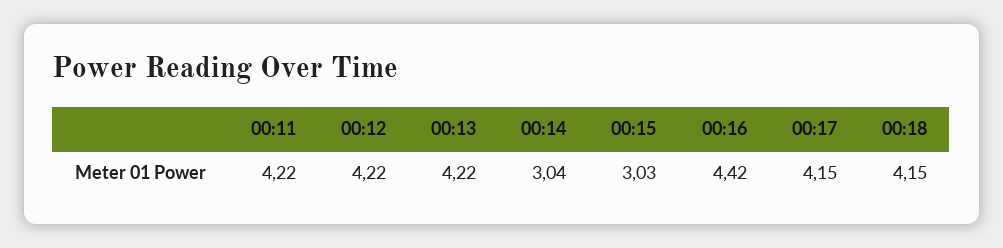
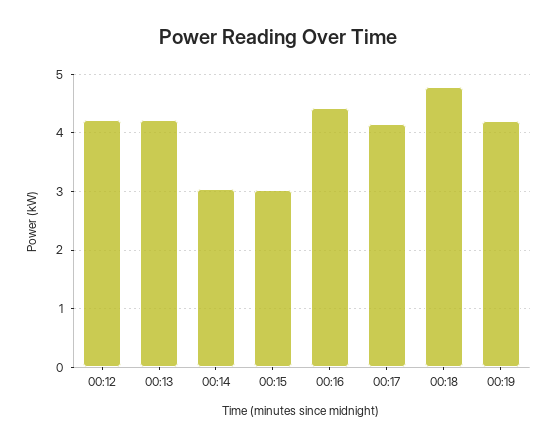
00:11: 4.22 -> none
00:18: 4.15 -> 4.8
00:19: none -> 4.2

